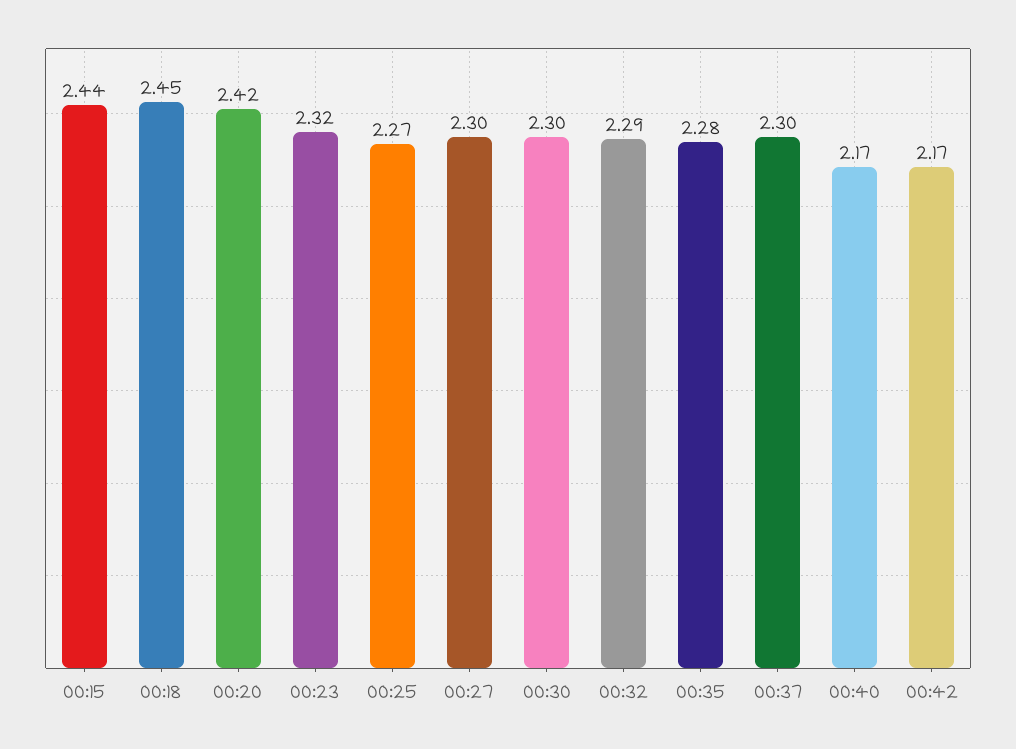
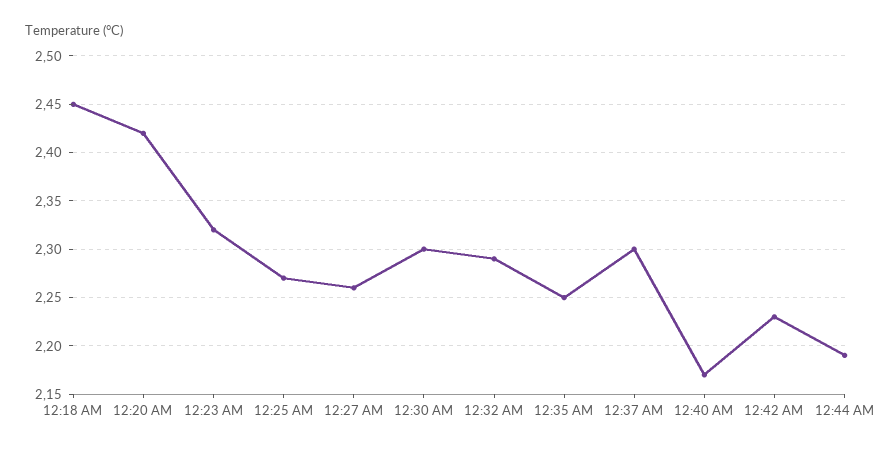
00:15: 2.44 -> none
00:27: 2.3 -> 2.26
00:35: 2.28 -> 2.25
00:42: 2.17 -> 2.23
12:44 AM: none -> 2.19

